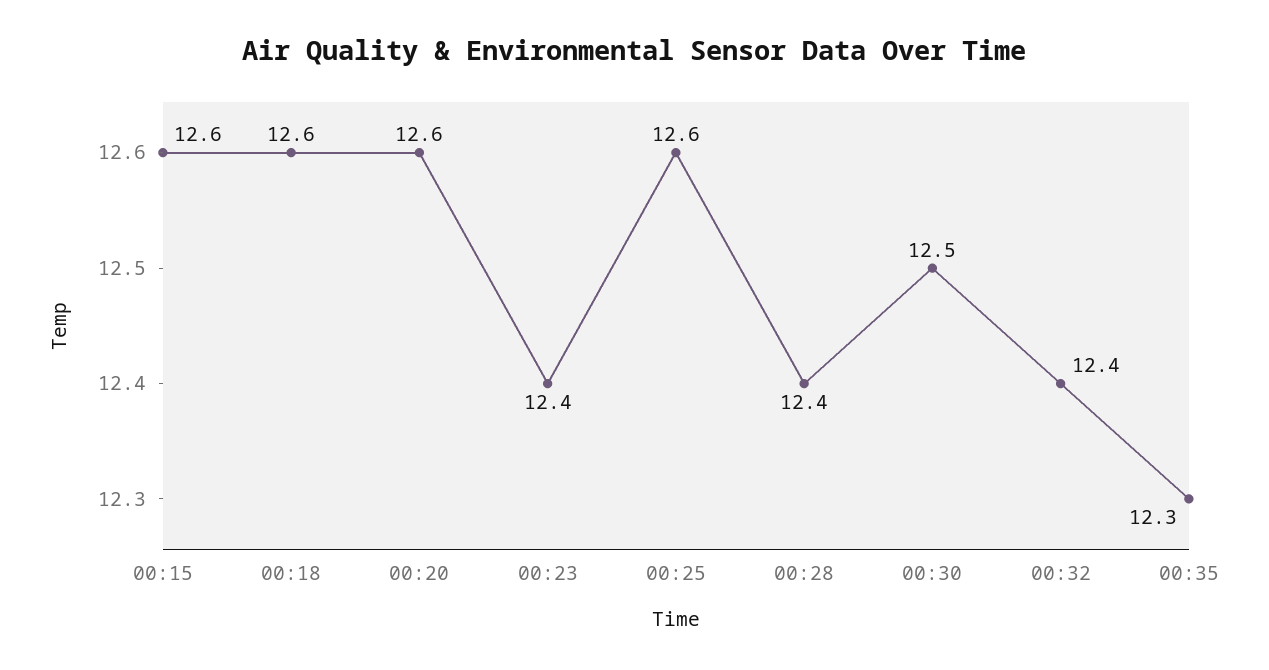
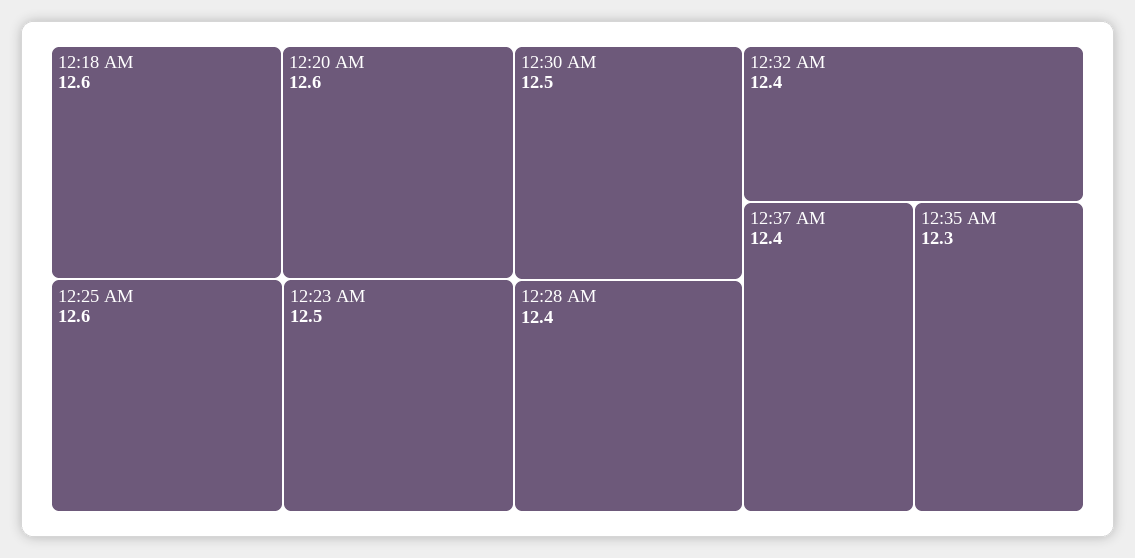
00:15: 12.6 -> none
00:23: 12.4 -> 12.5
12:37 AM: none -> 12.4

